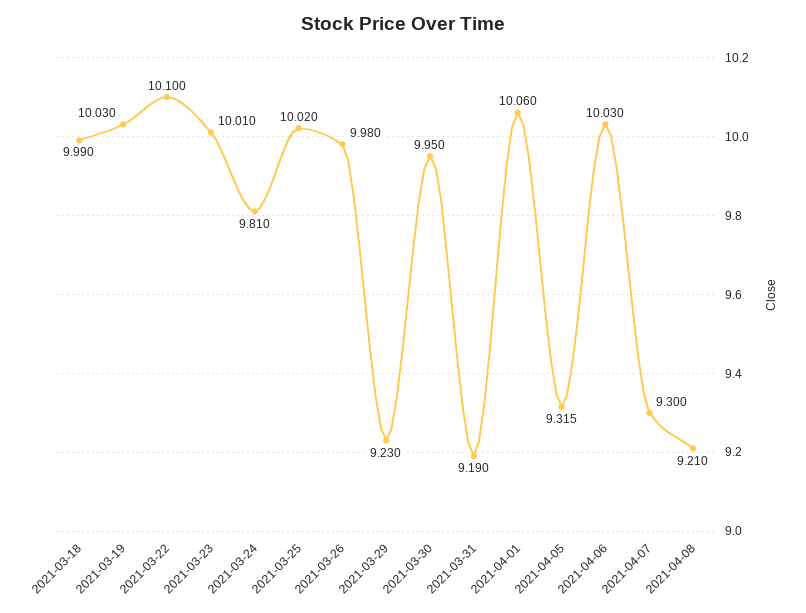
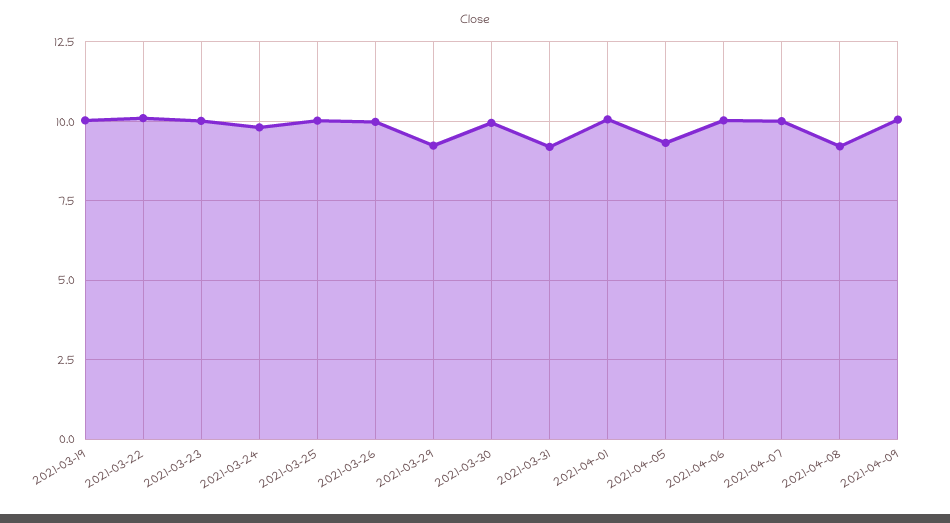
2021-03-18: 9.99 -> none
2021-04-07: 9.3 -> 10
2021-04-09: none -> 10

